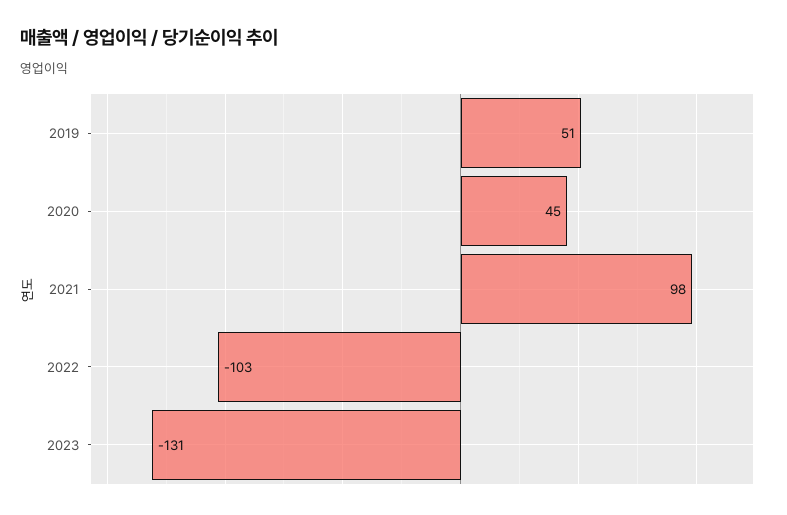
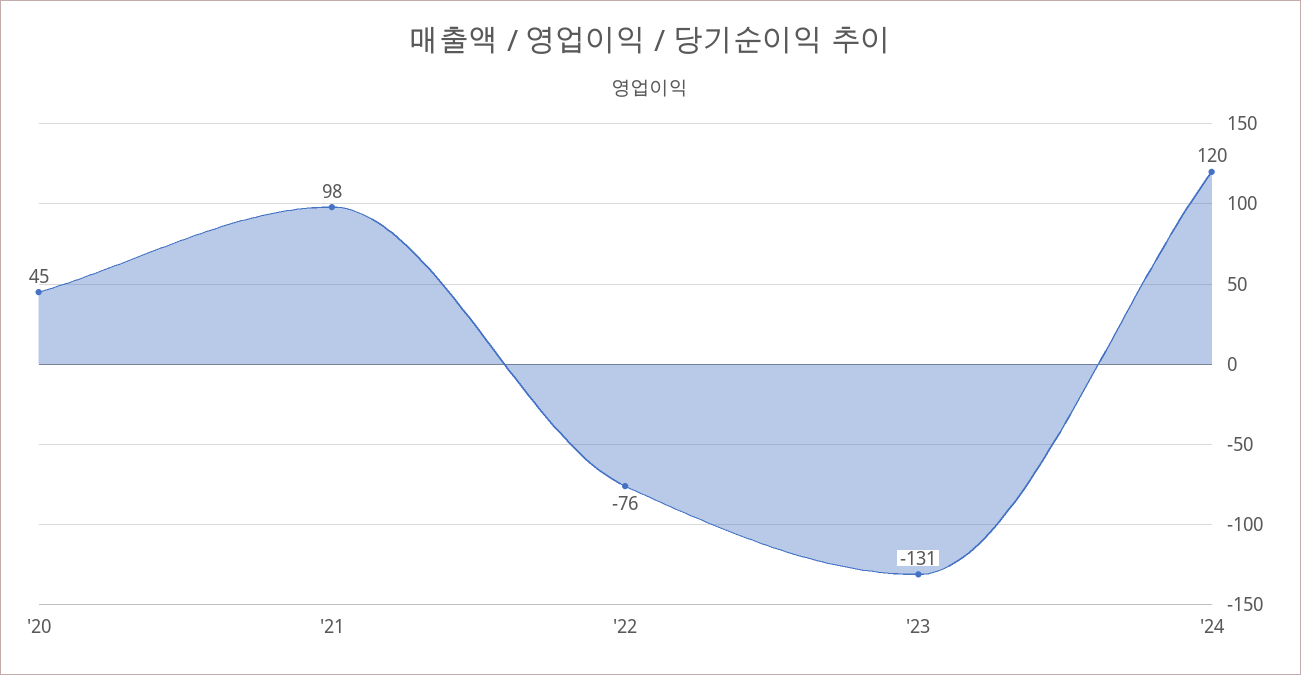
2019: 51 -> none
2022: -103 -> -76
'24: none -> 120

